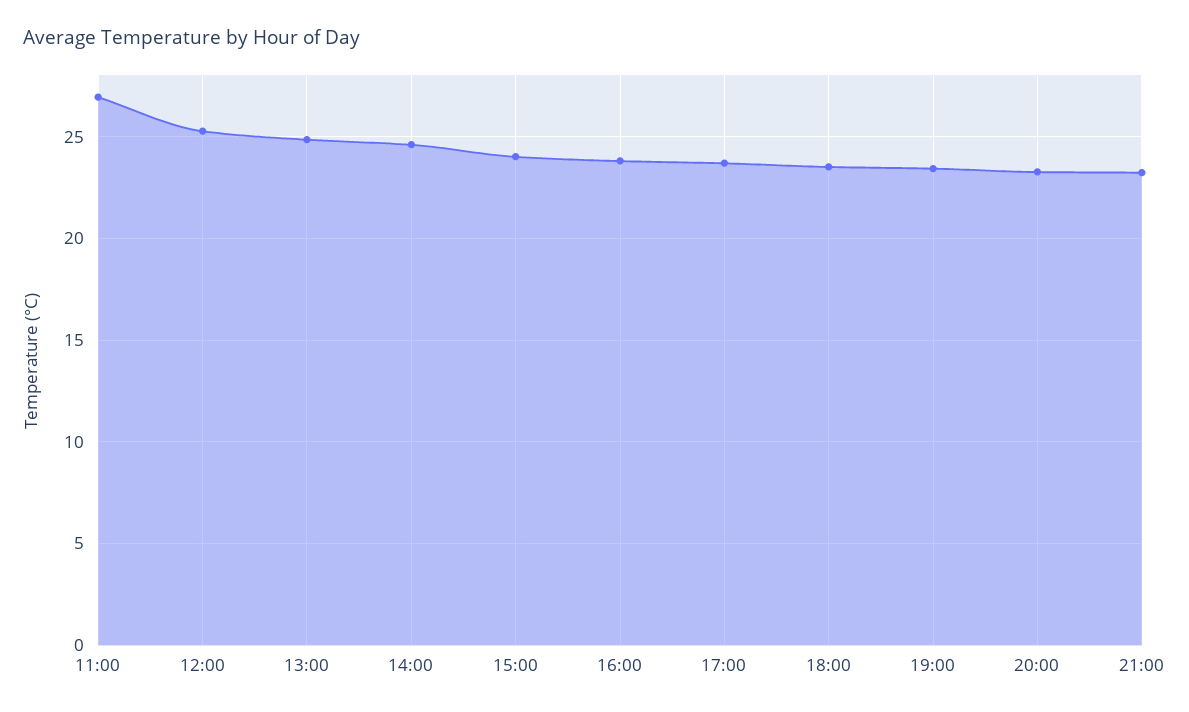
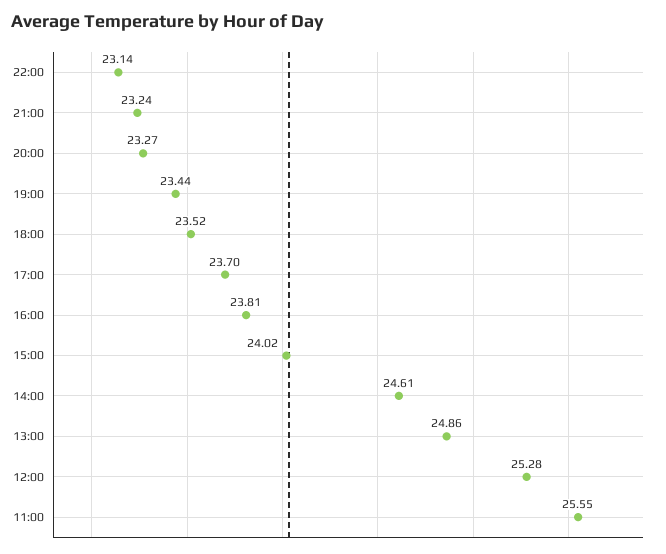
11:00: 27 -> 25.55
22:00: none -> 23.14

